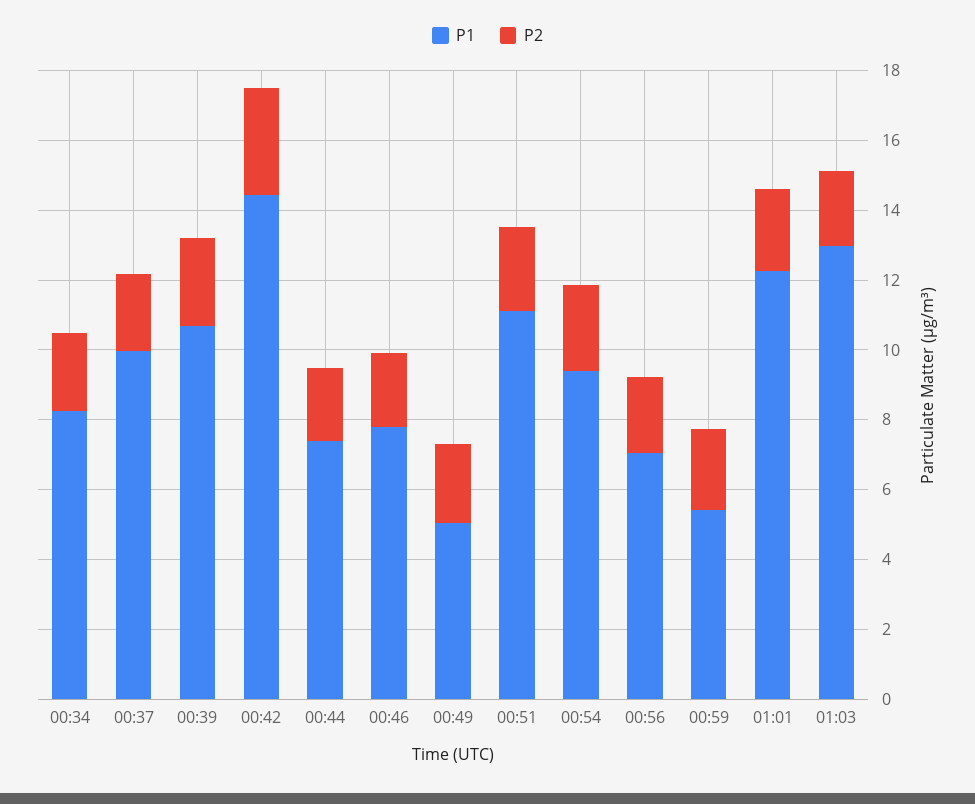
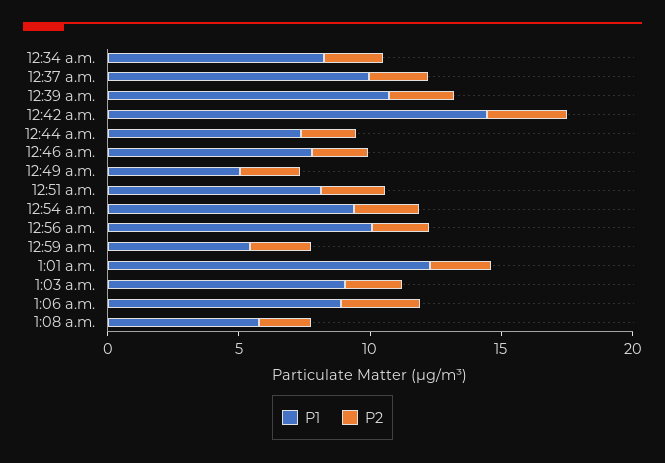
P1, 00:51: 11 -> 8
P1, 00:56: 7 -> 10
P1, 01:03: 13 -> 9
P1, 1:06 a.m.: none -> 9
P2, 1:06 a.m.: none -> 3
P1, 1:08 a.m.: none -> 6
P2, 1:08 a.m.: none -> 2

